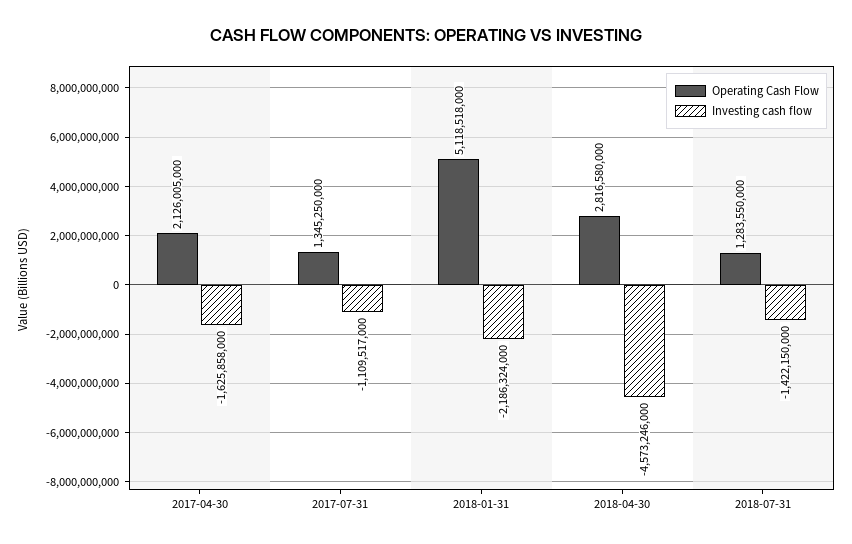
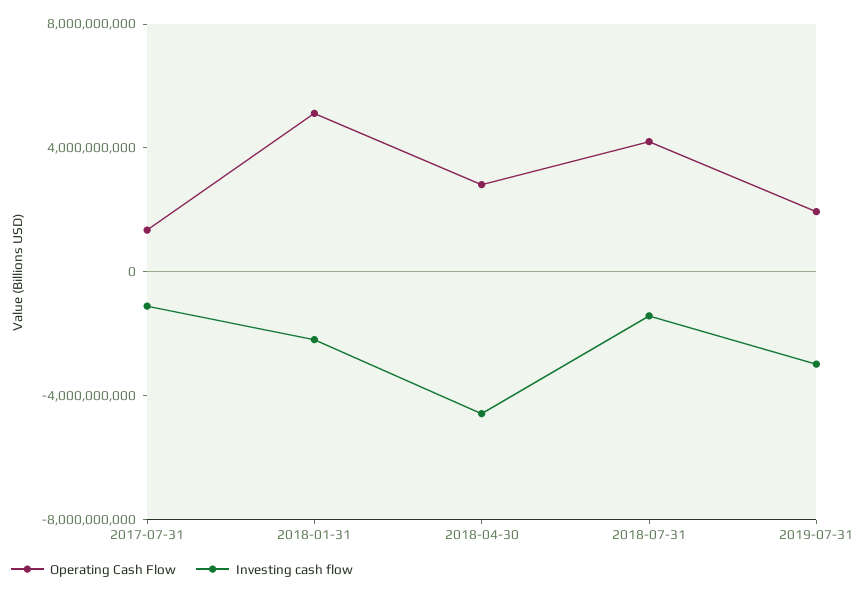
Operating Cash Flow, 2017-04-30: 2126005000 -> none
Investing cash flow, 2017-04-30: -1625858000 -> none
Operating Cash Flow, 2018-07-31: 1283550000 -> 4000000000
Operating Cash Flow, 2019-07-31: none -> 2000000000
Investing cash flow, 2019-07-31: none -> -3000000000

